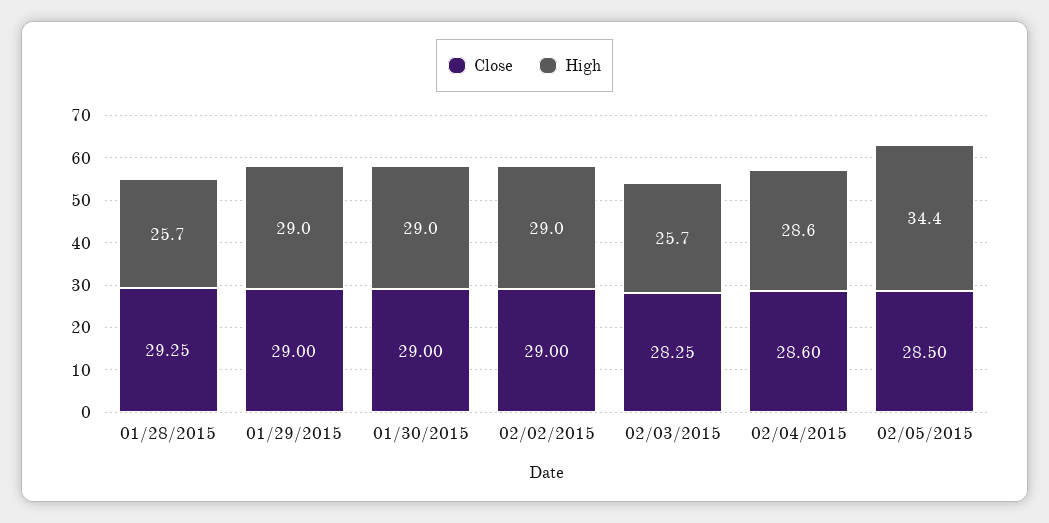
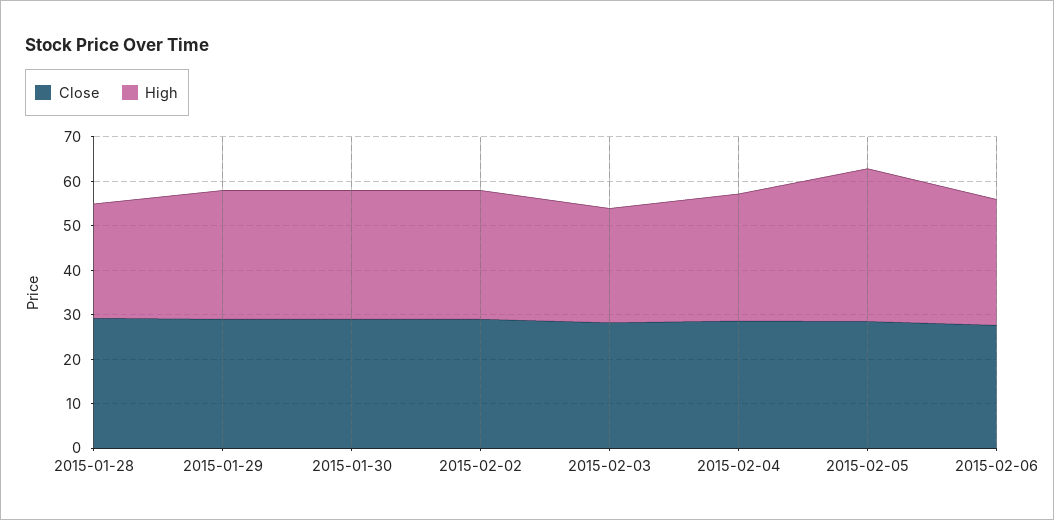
Close, 2015-02-06: none -> 28
High, 2015-02-06: none -> 28

